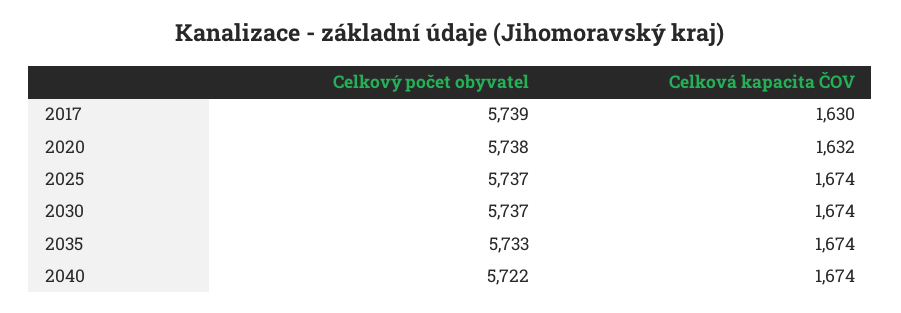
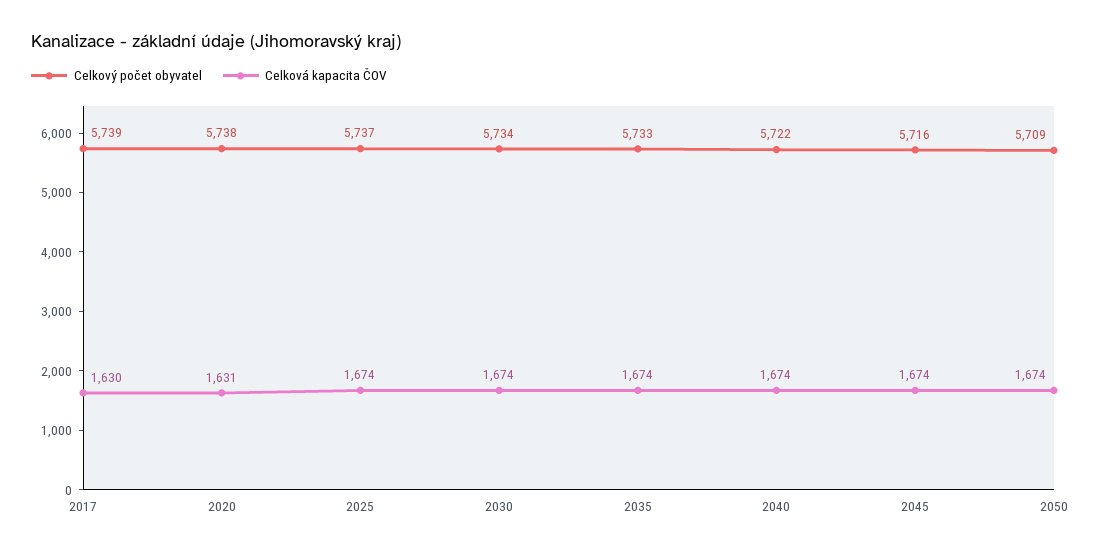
Celková kapacita ČOV, 2020: 1632 -> 1631
Celkový počet obyvatel, 2030: 5737 -> 5734
Celkový počet obyvatel, 2045: none -> 5716
Celková kapacita ČOV, 2045: none -> 1674
Celkový počet obyvatel, 2050: none -> 5709
Celková kapacita ČOV, 2050: none -> 1674

